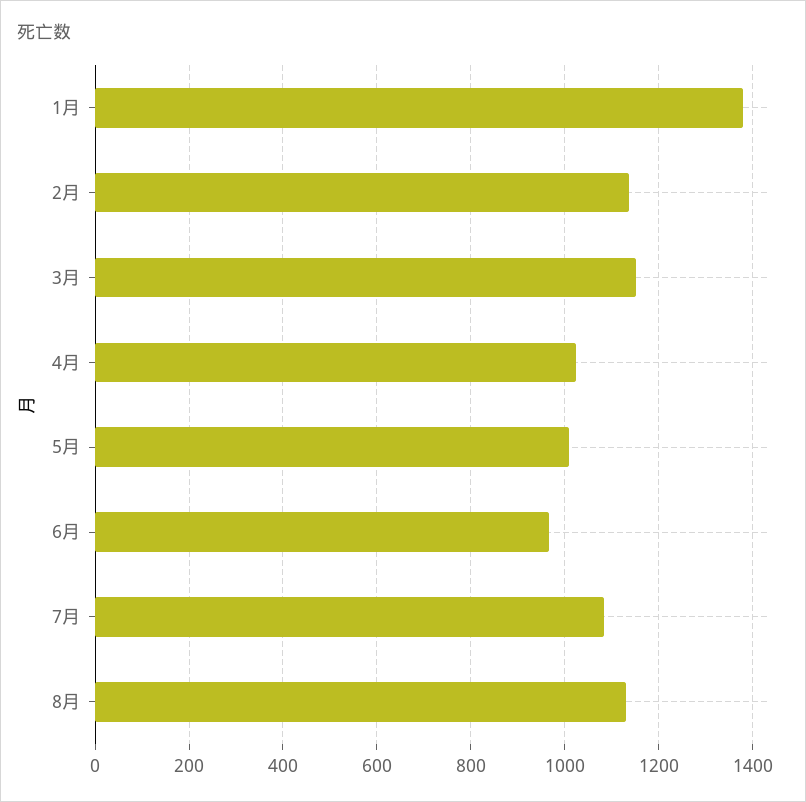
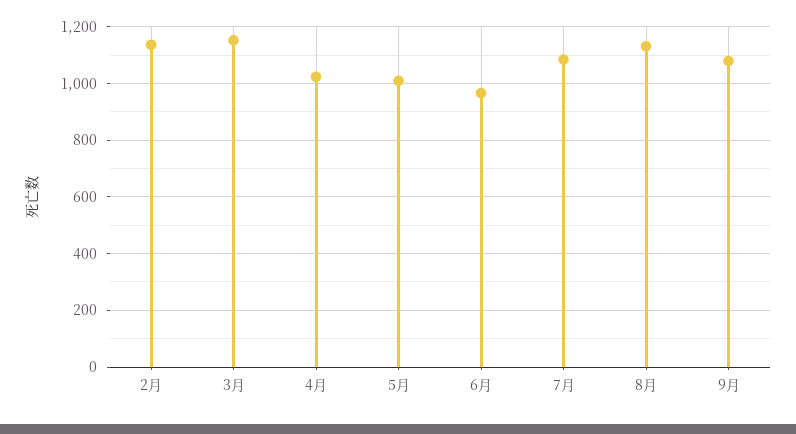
1月: 1380 -> none
9月: none -> 1075

